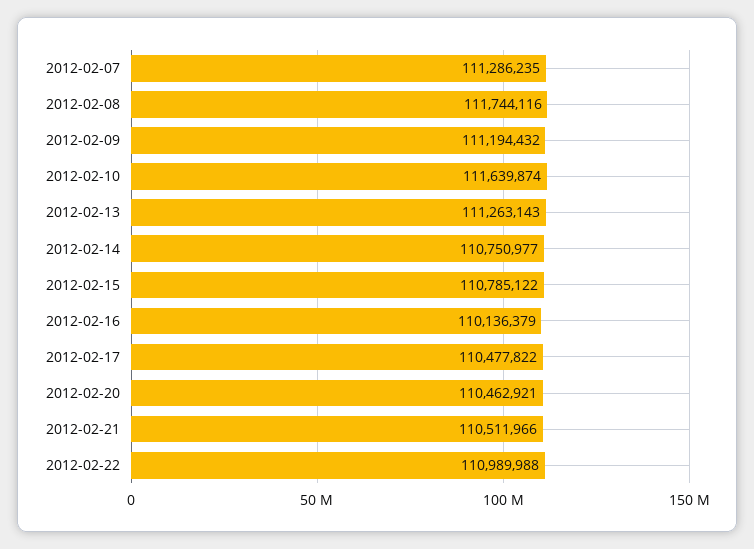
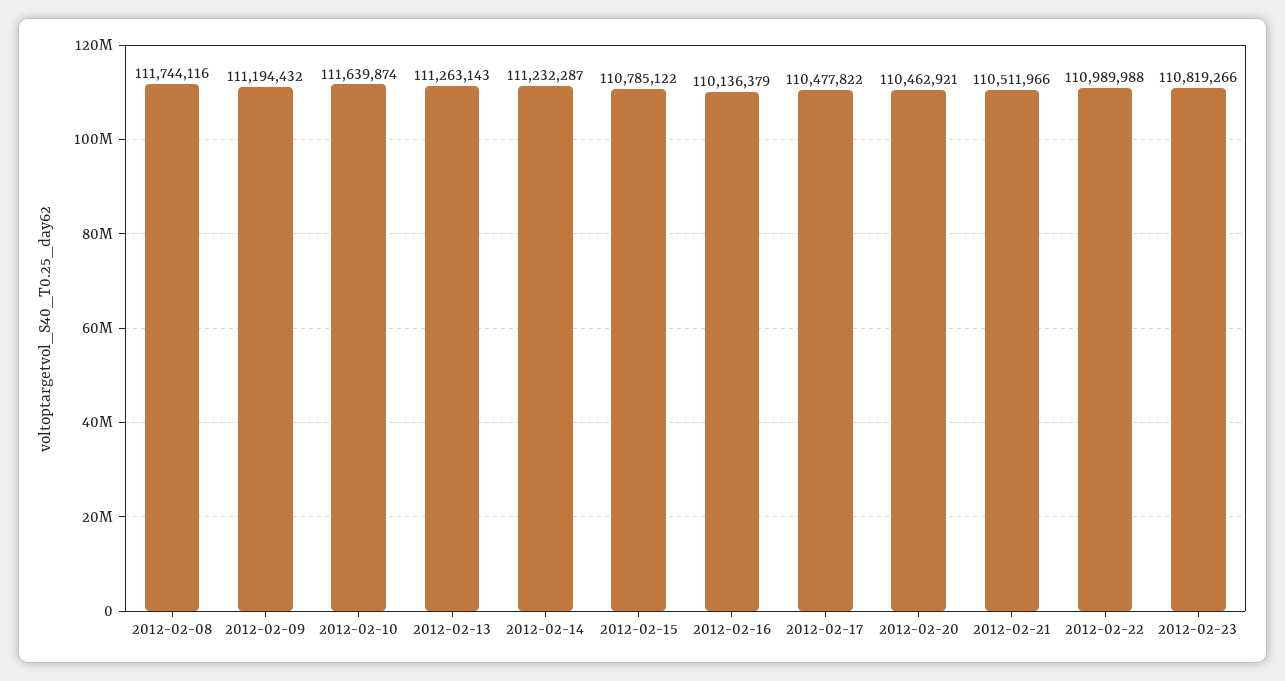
2012-02-07: 111286235 -> none
2012-02-14: 110750977 -> 111232287
2012-02-23: none -> 110819266

